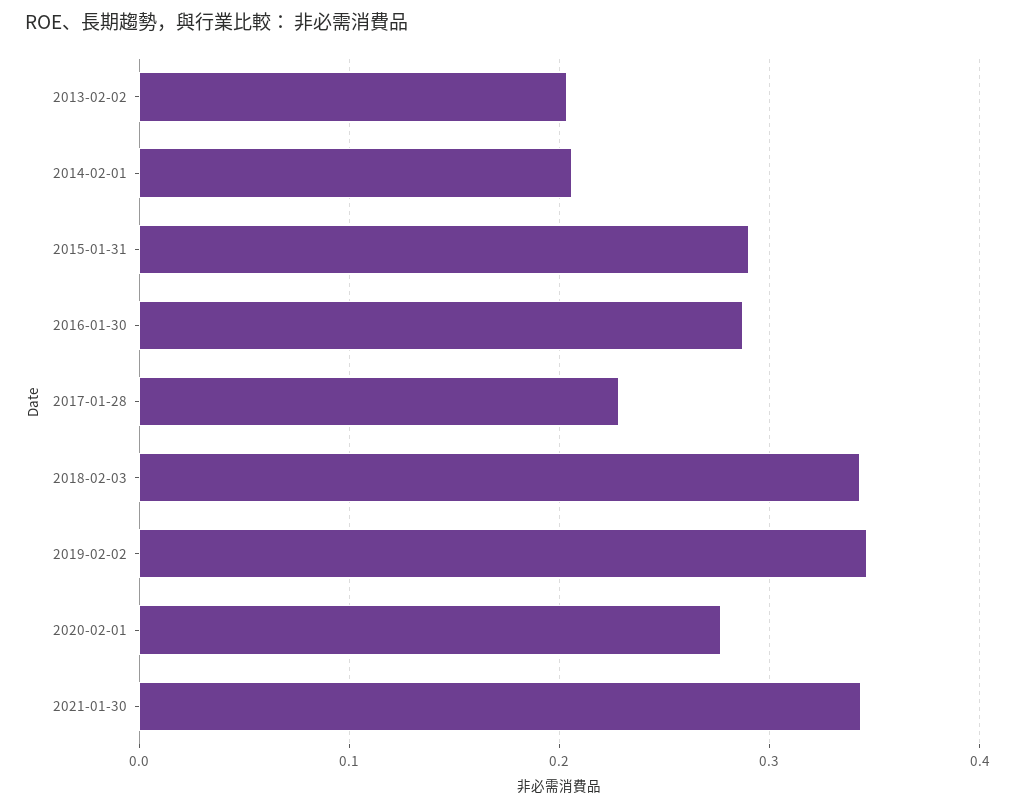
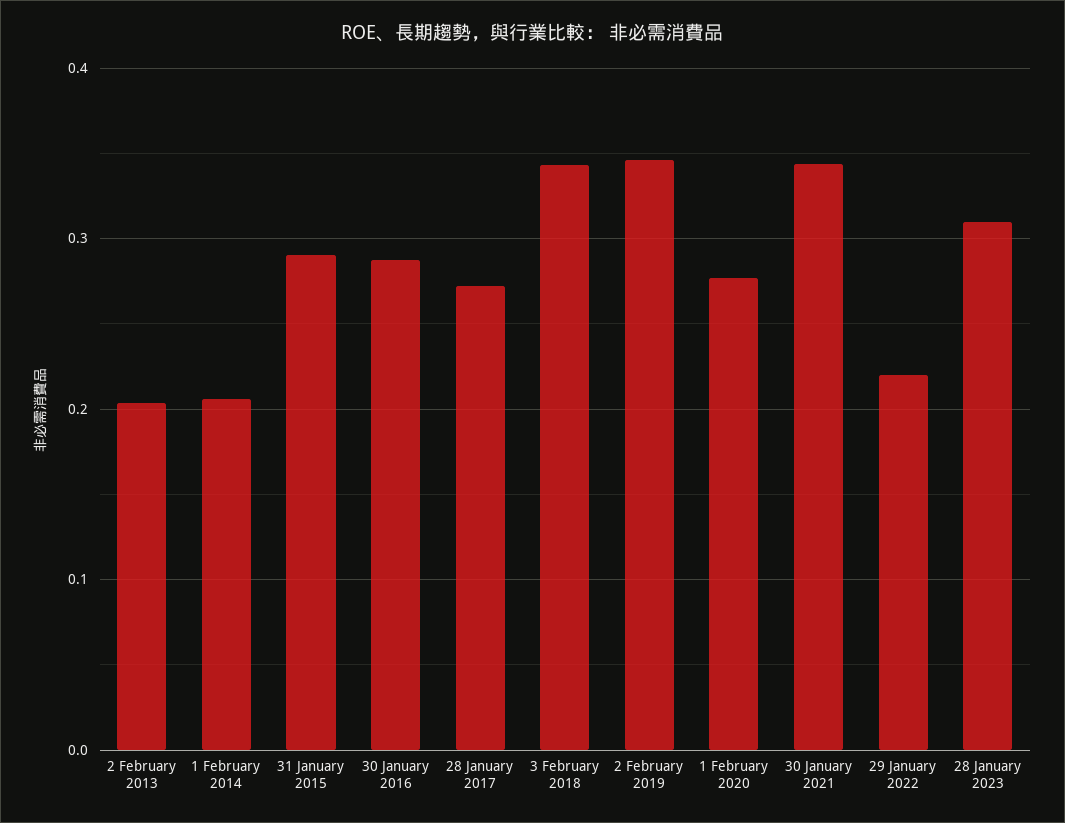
2017-01-28: 0.23 -> 0.27
29 January 2022: none -> 0.22
28 January 2023: none -> 0.31

